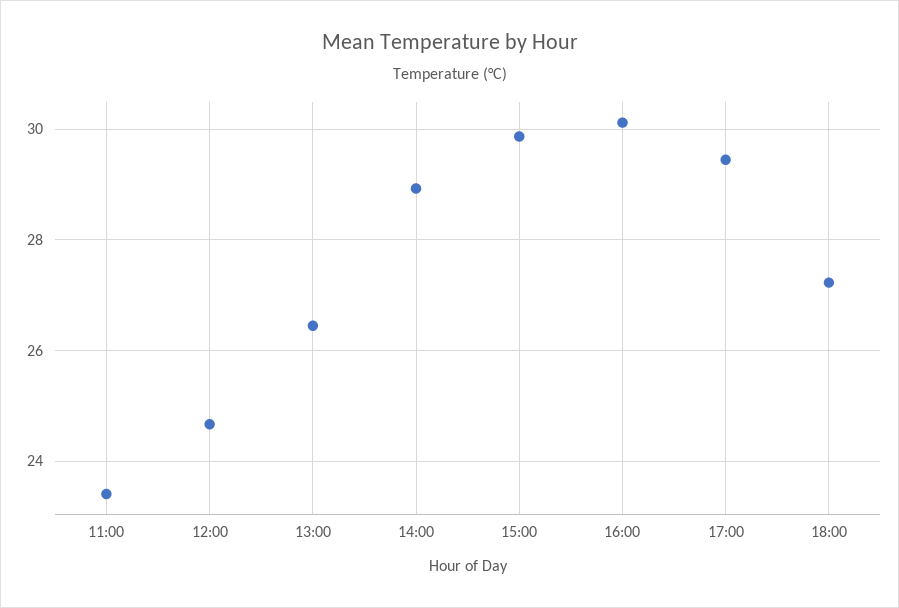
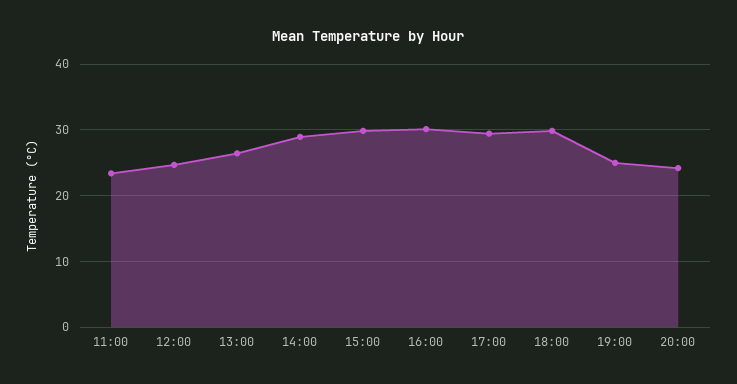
18:00: 27.2 -> 30
19:00: none -> 25
20:00: none -> 24

